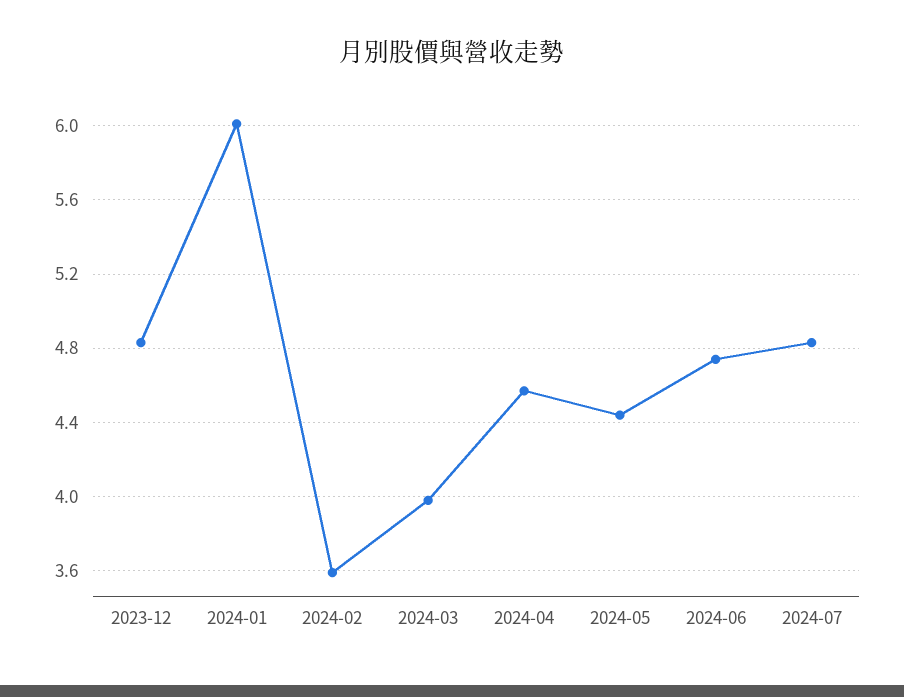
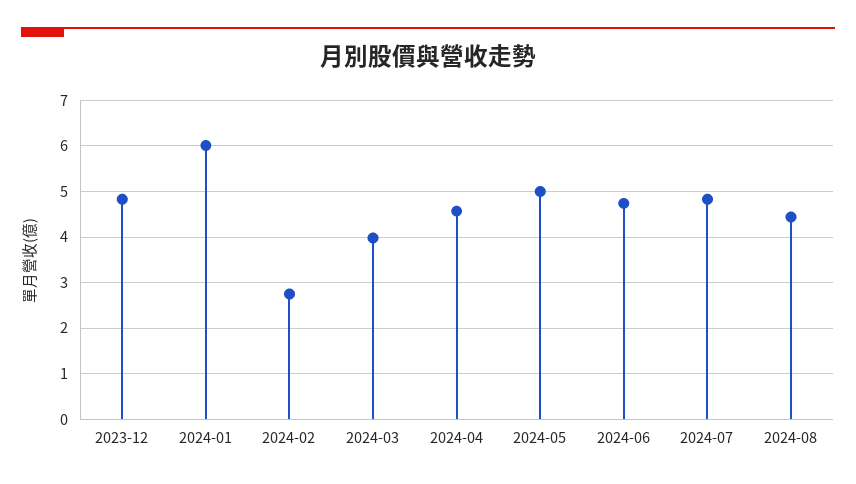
2024-02: 3.6 -> 2.8
2024-05: 4.45 -> 5
2024-08: none -> 4.4

